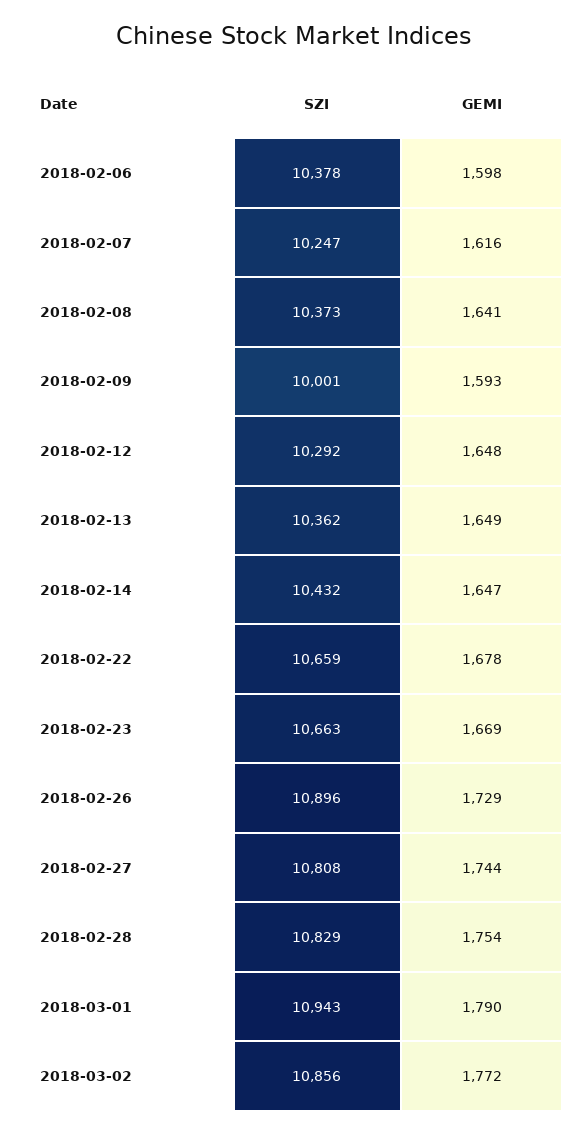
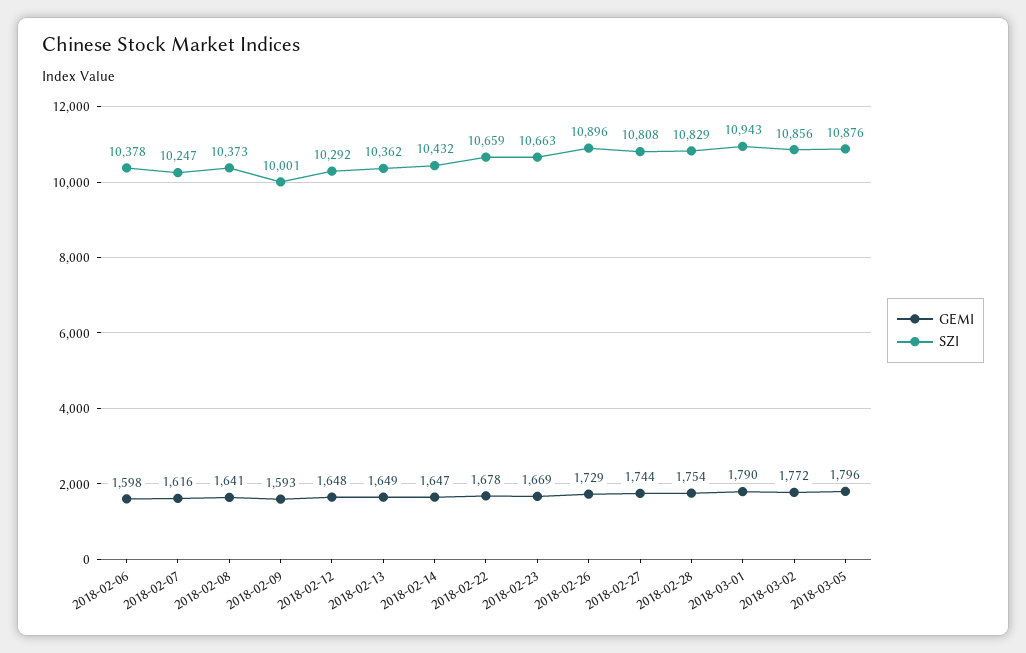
GEMI, 2018-03-05: none -> 1796
SZI, 2018-03-05: none -> 10876

